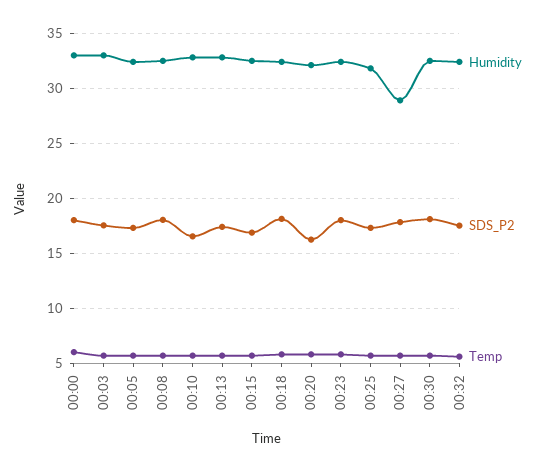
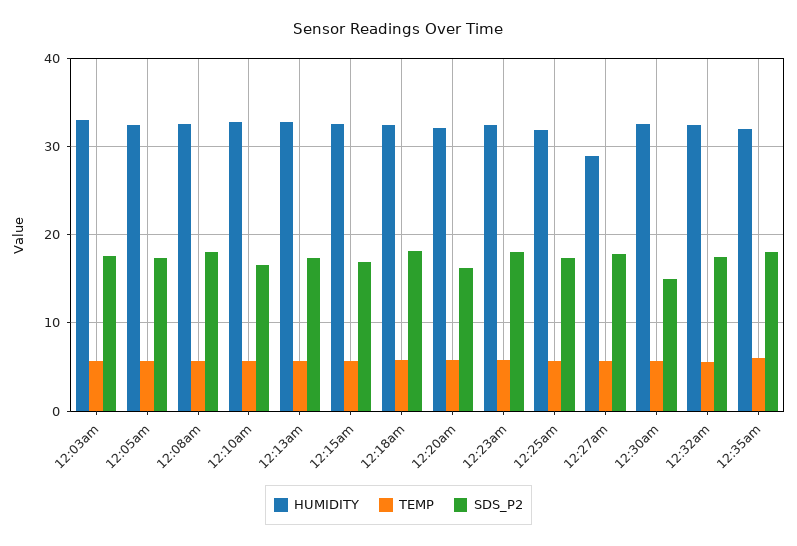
Humidity, 00:00: 33 -> none
SDS_P2, 00:00: 18 -> none
Temp, 00:00: 6 -> none
SDS_P2, 00:30: 18 -> 15
Humidity, 12:35am: none -> 32
Temp, 12:35am: none -> 6
SDS_P2, 12:35am: none -> 18

